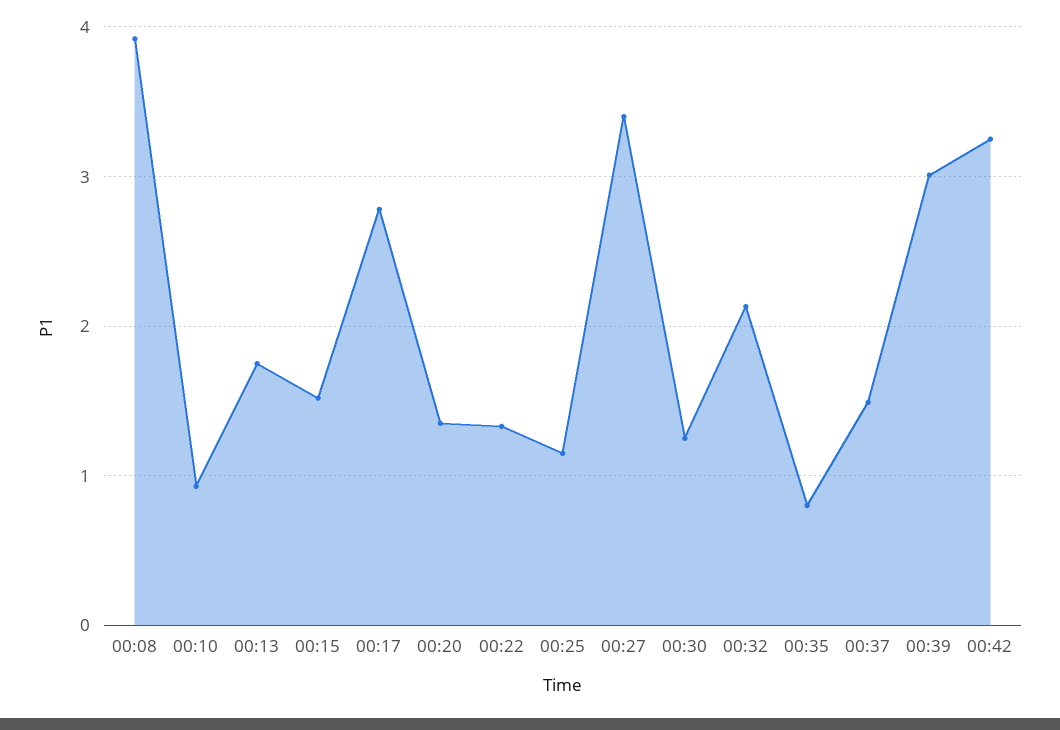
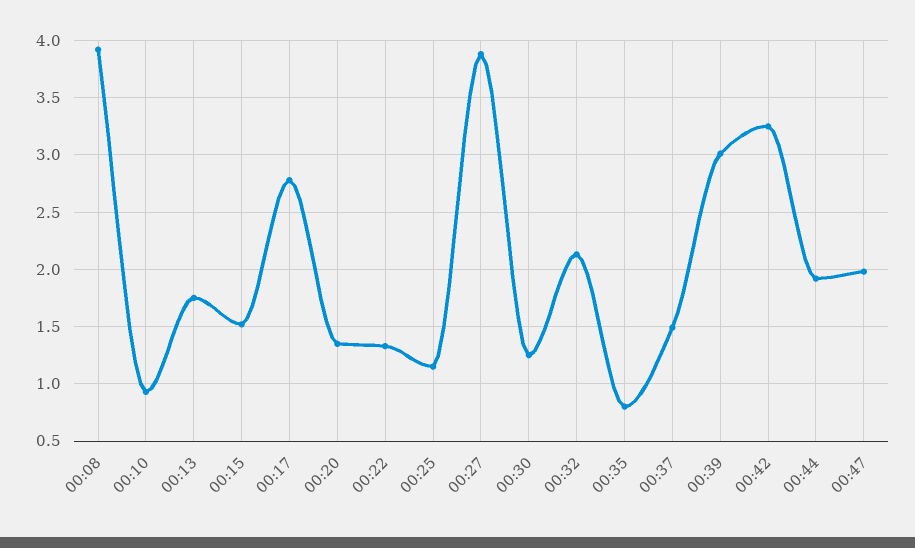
00:27: 3.4 -> 3.9
00:44: none -> 1.9
00:47: none -> 2

